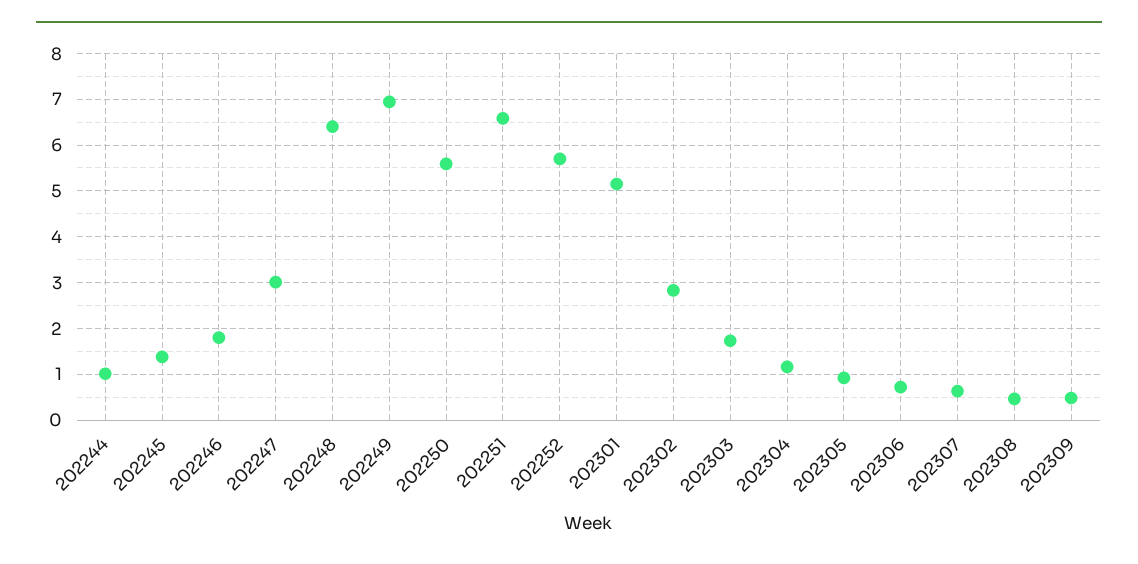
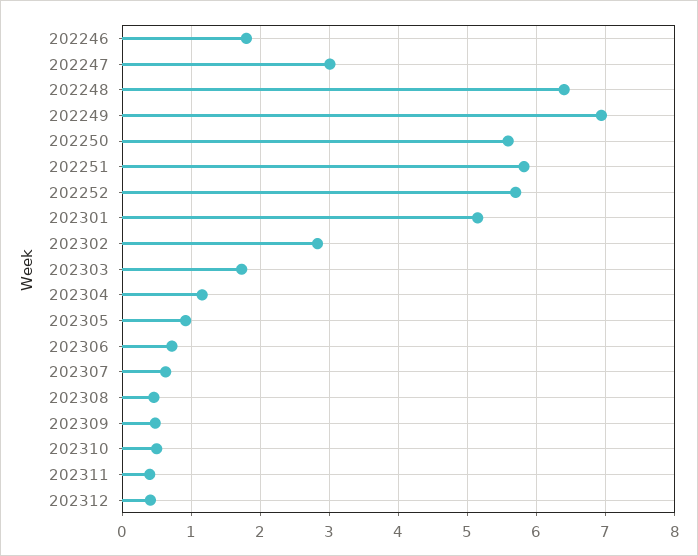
202244: 1 -> none
202245: 1.4 -> none
202251: 6.6 -> 5.8
202310: none -> 0.5
202311: none -> 0.4
202312: none -> 0.4

